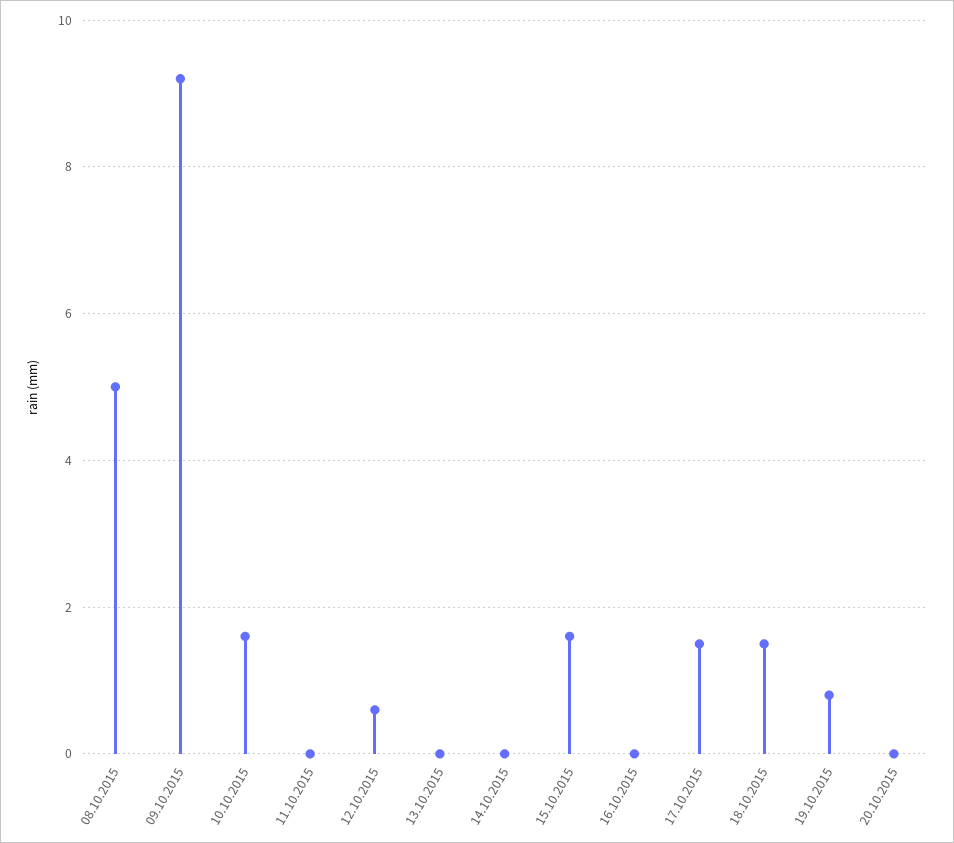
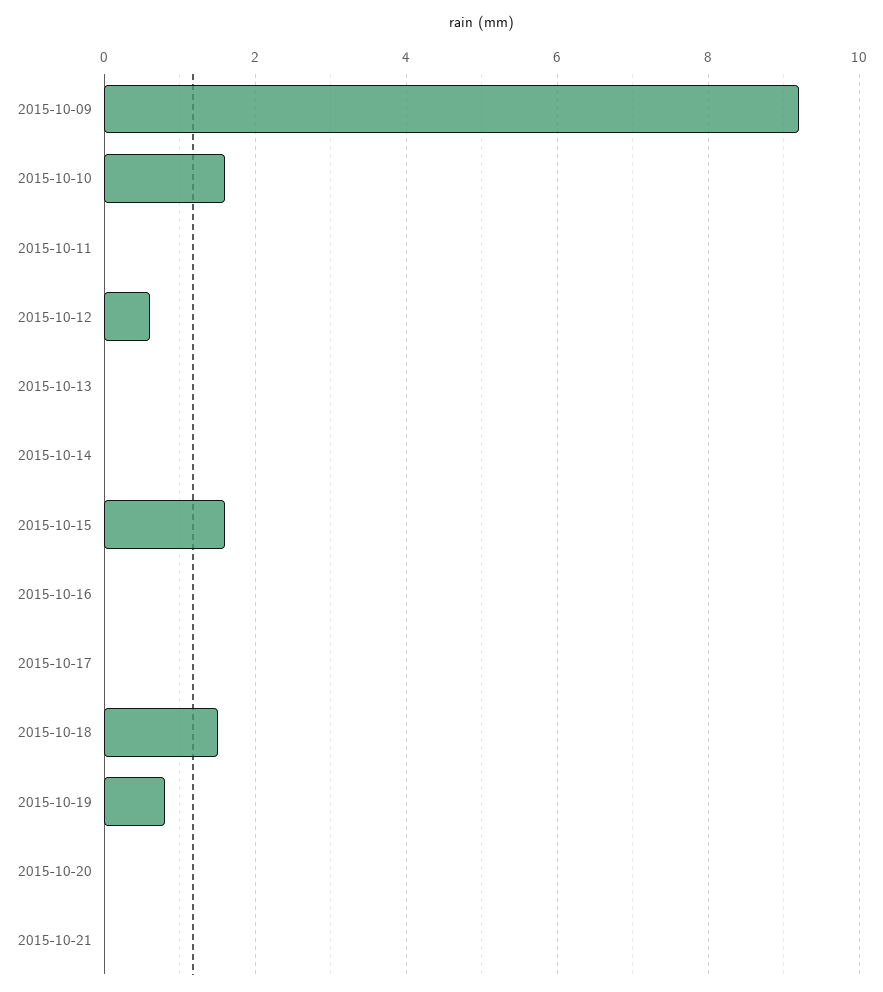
08.10.2015: 5 -> none
17.10.2015: 1.5 -> 0
2015-10-21: none -> 0

